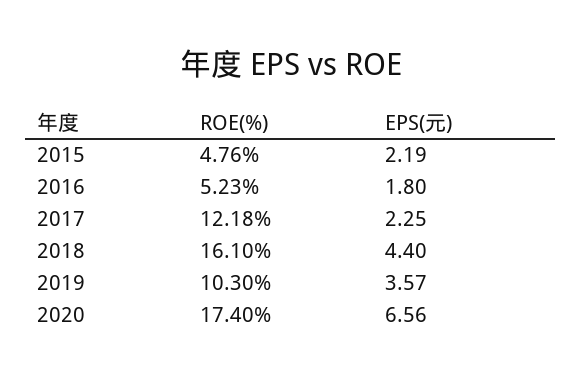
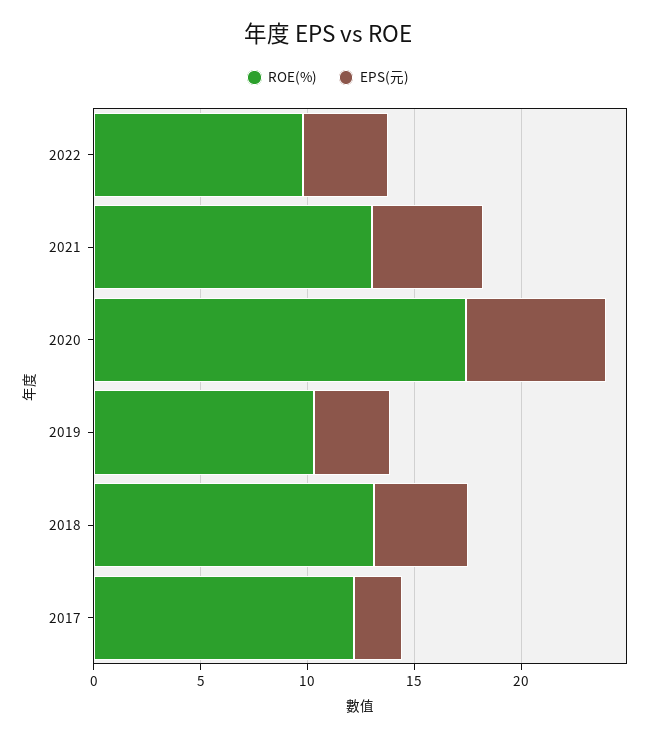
ROE(%), 2015: 4.76 -> none
EPS(元), 2015: 2.19 -> none
ROE(%), 2016: 5.23 -> none
EPS(元), 2016: 1.8 -> none
ROE(%), 2018: 16.1 -> 13
ROE(%), 2022: none -> 10
EPS(元), 2022: none -> 4
ROE(%), 2021: none -> 13
EPS(元), 2021: none -> 5

